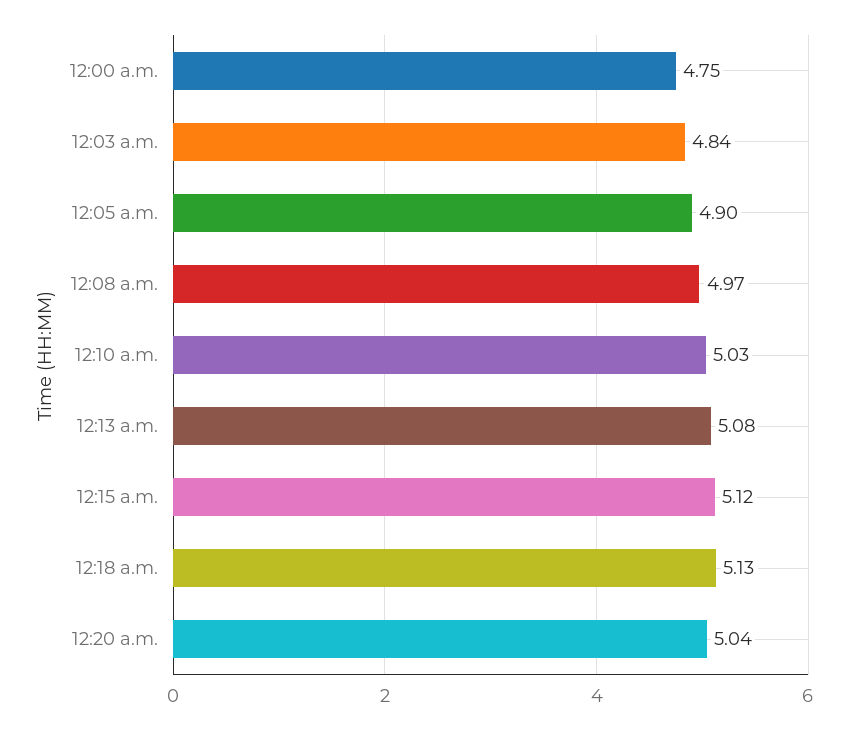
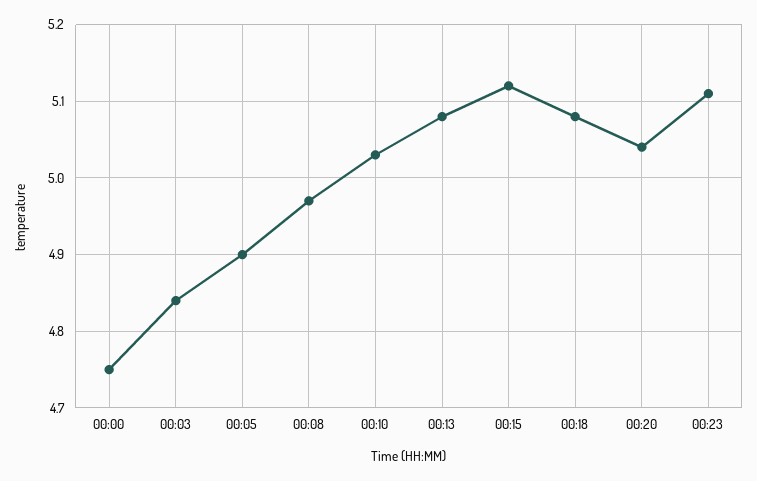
12:18 a.m.: 5.13 -> 5.08
00:23: none -> 5.11

